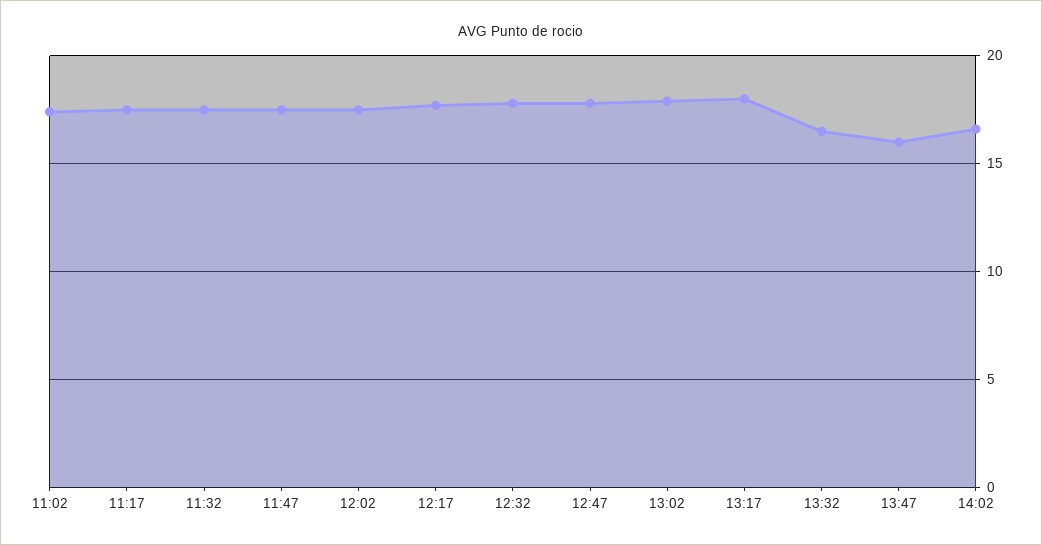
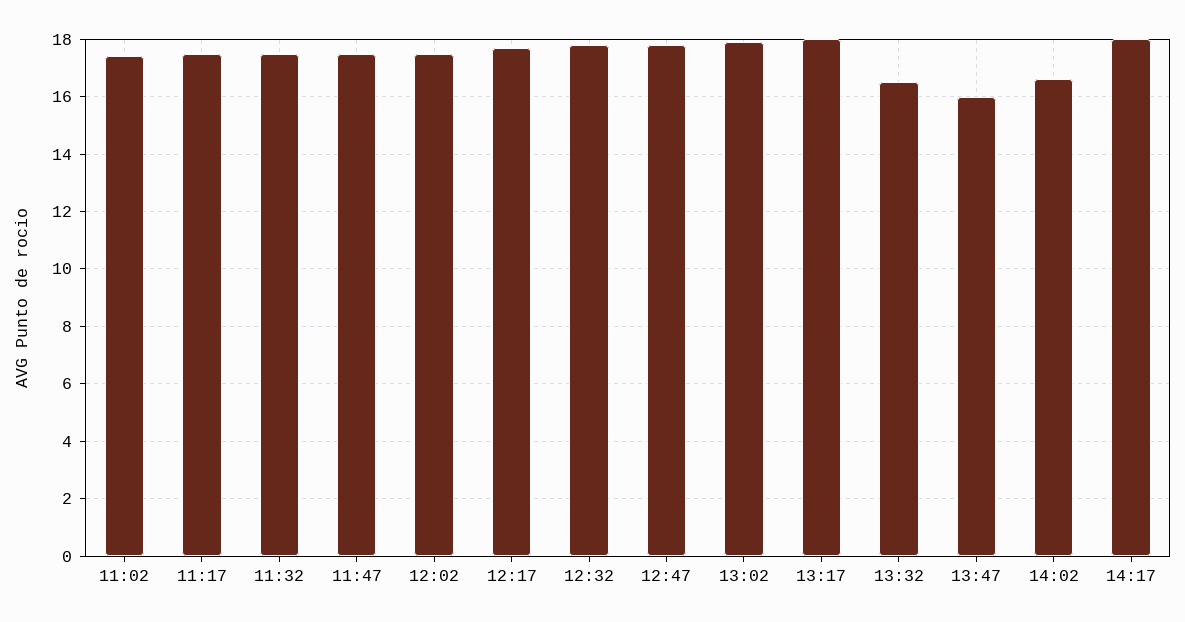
14:17: none -> 18

